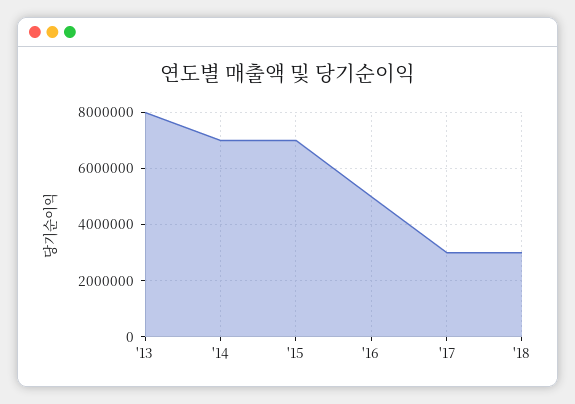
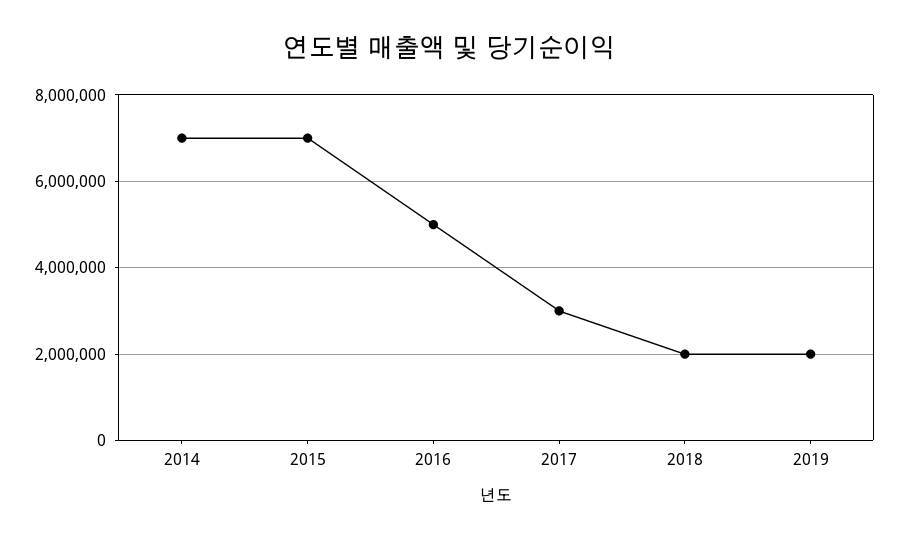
'13: 8000000 -> none
'18: 3000000 -> 2000000
2019: none -> 2000000

